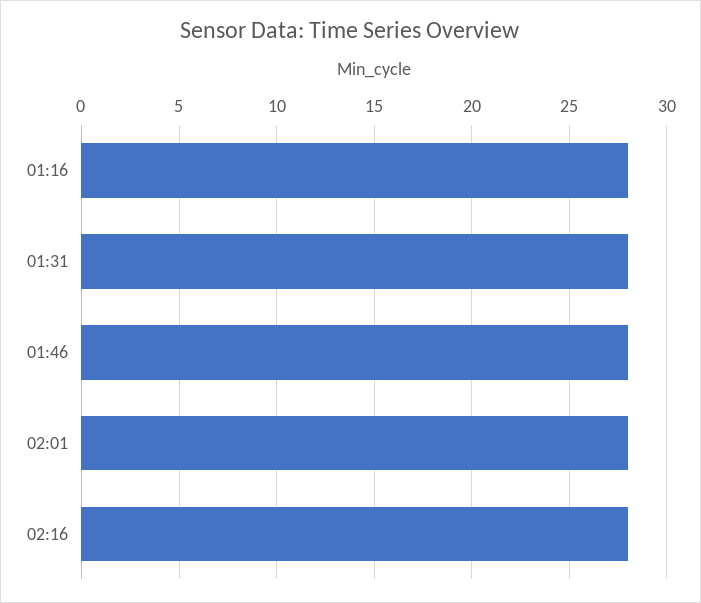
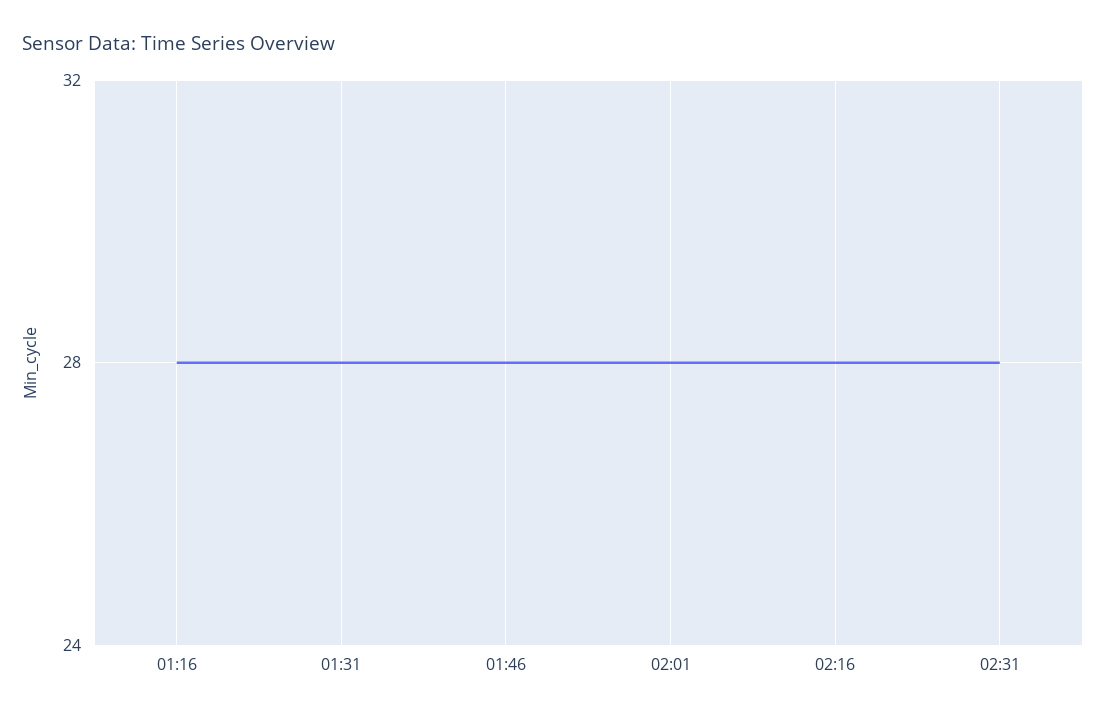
02:31: none -> 28

